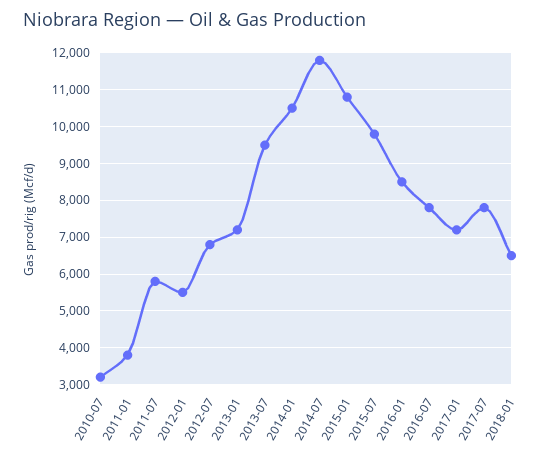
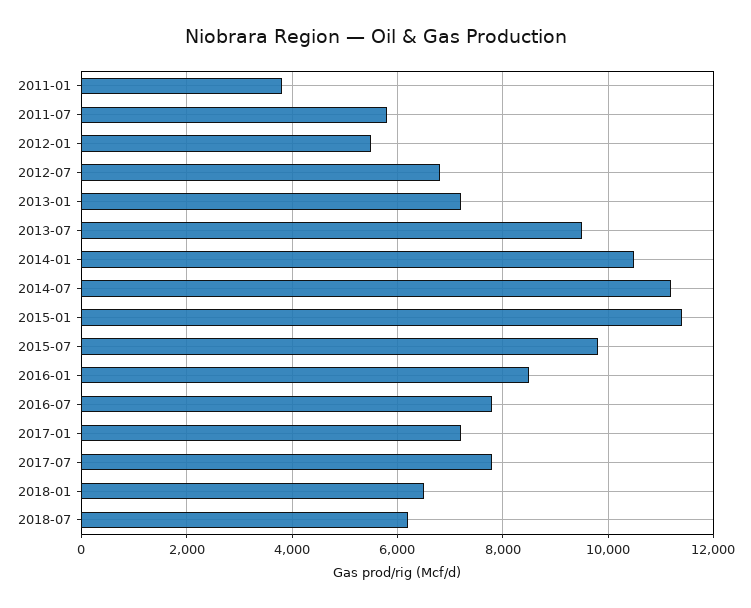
2010-07: 3200 -> none
2014-07: 11800 -> 11200
2015-01: 10800 -> 11400
2018-07: none -> 6200

